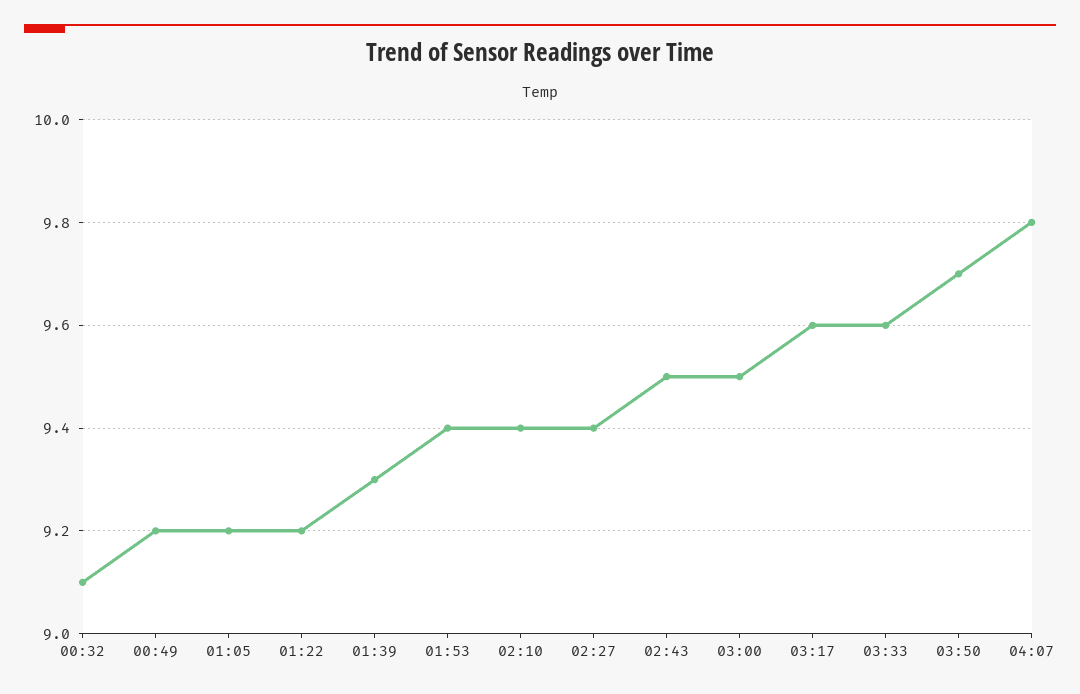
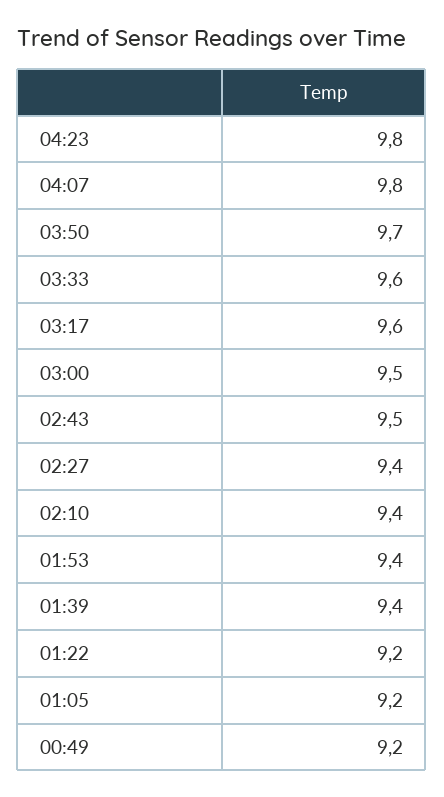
00:32: 9.1 -> none
01:39: 9.3 -> 9.4
04:23: none -> 9.8

